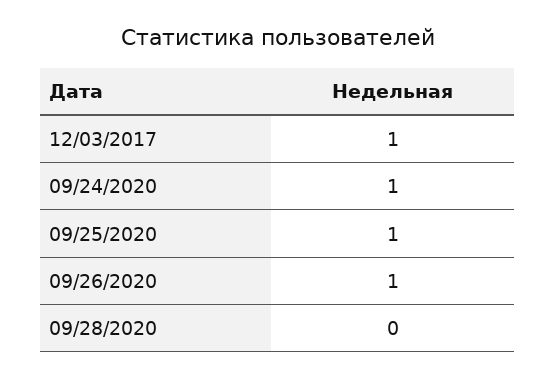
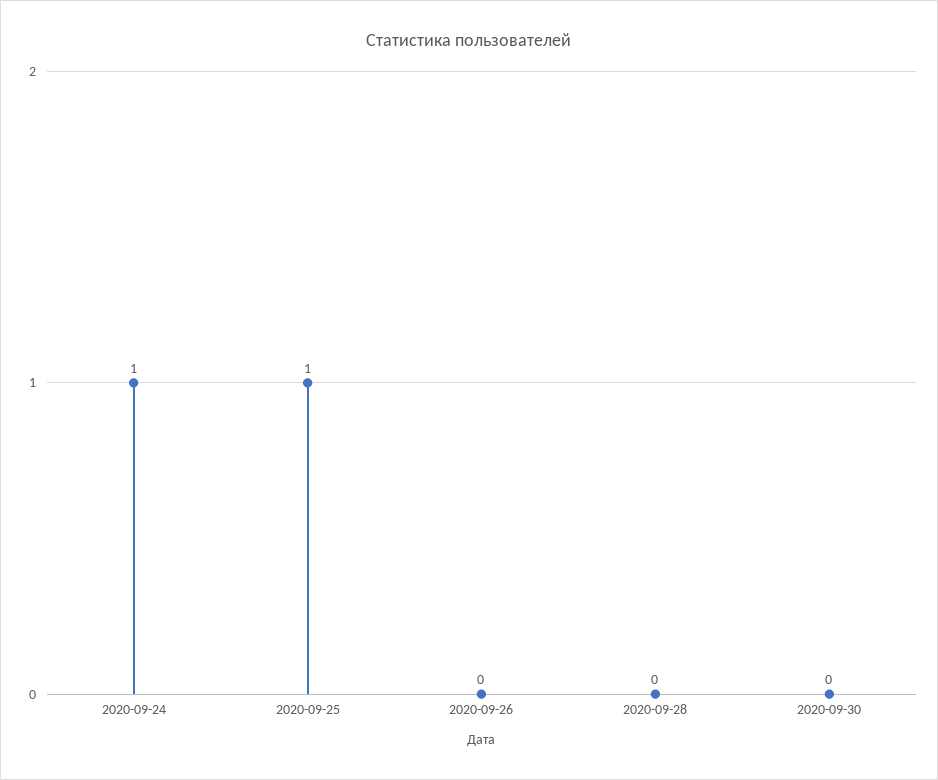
12/03/2017: 1 -> none
09/26/2020: 1 -> 0
2020-09-30: none -> 0

